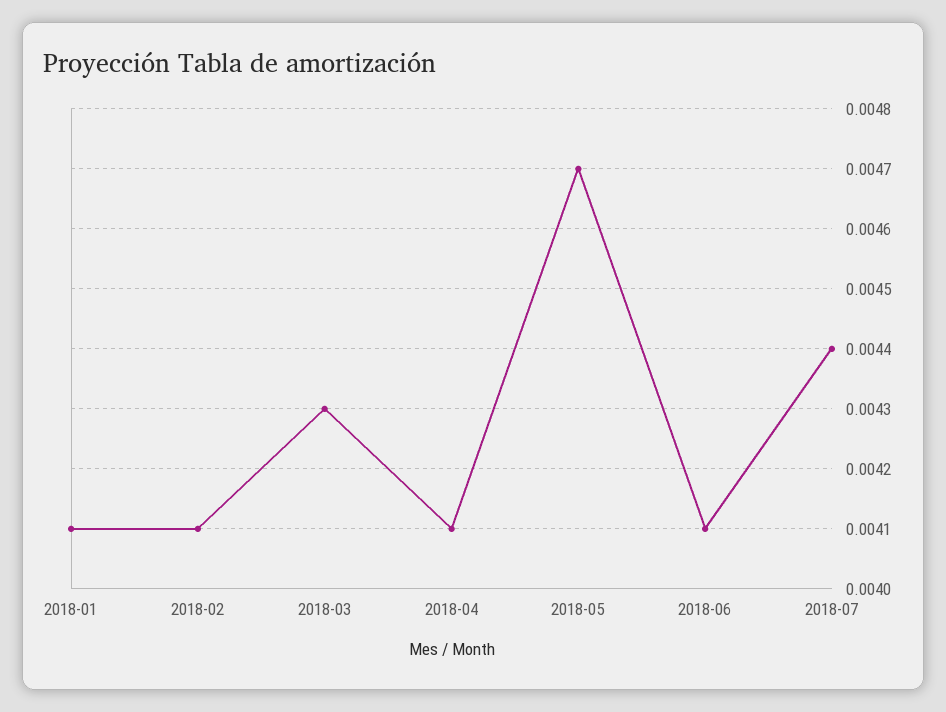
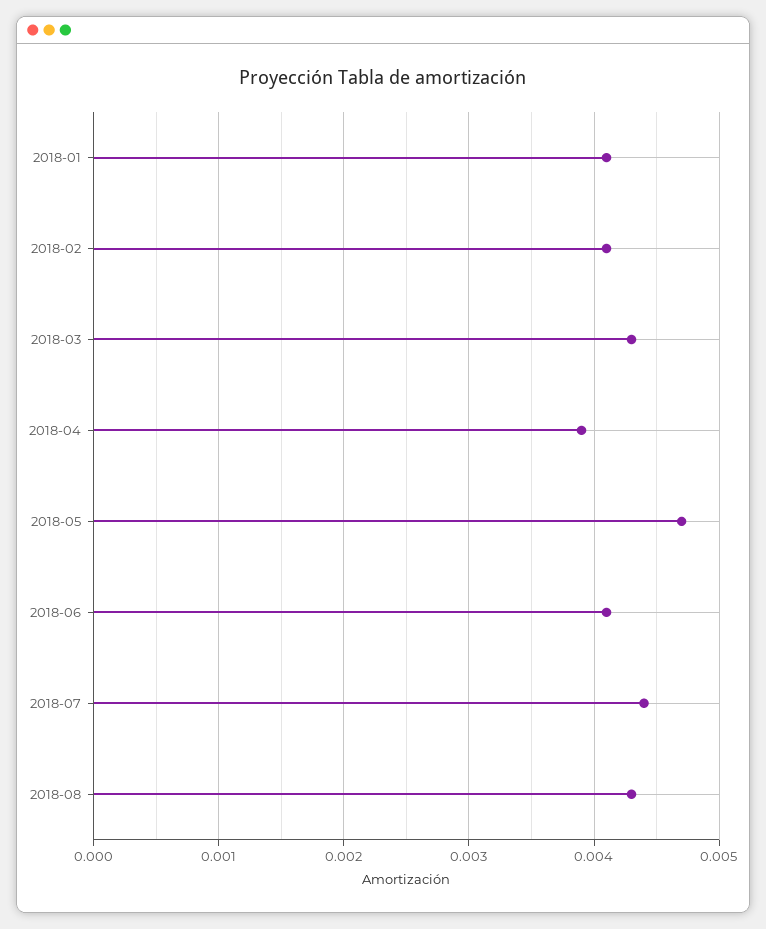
2018-04: 0.0041 -> 0.0039
2018-08: none -> 0.0043

